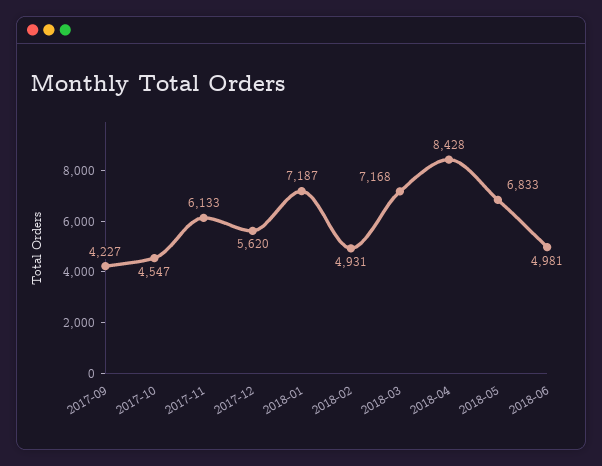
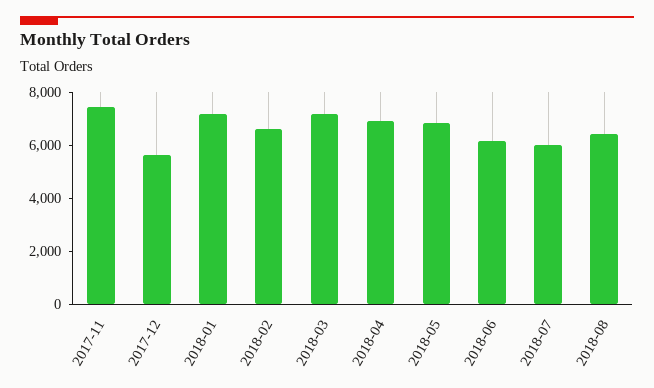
2017-09: 4227 -> none
2017-10: 4547 -> none
2017-11: 6133 -> 7500
2018-02: 4931 -> 6500
2018-04: 8428 -> 7000
2018-06: 4981 -> 6000
2018-07: none -> 6000
2018-08: none -> 6500

